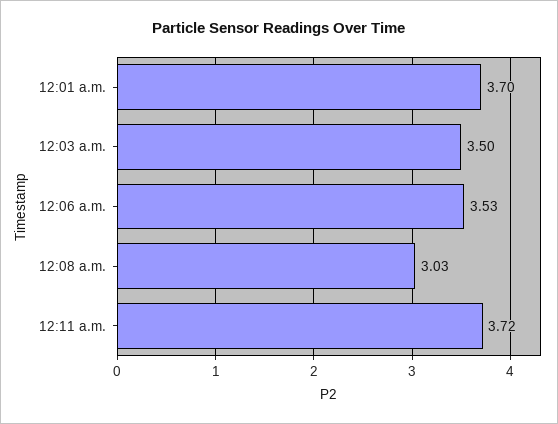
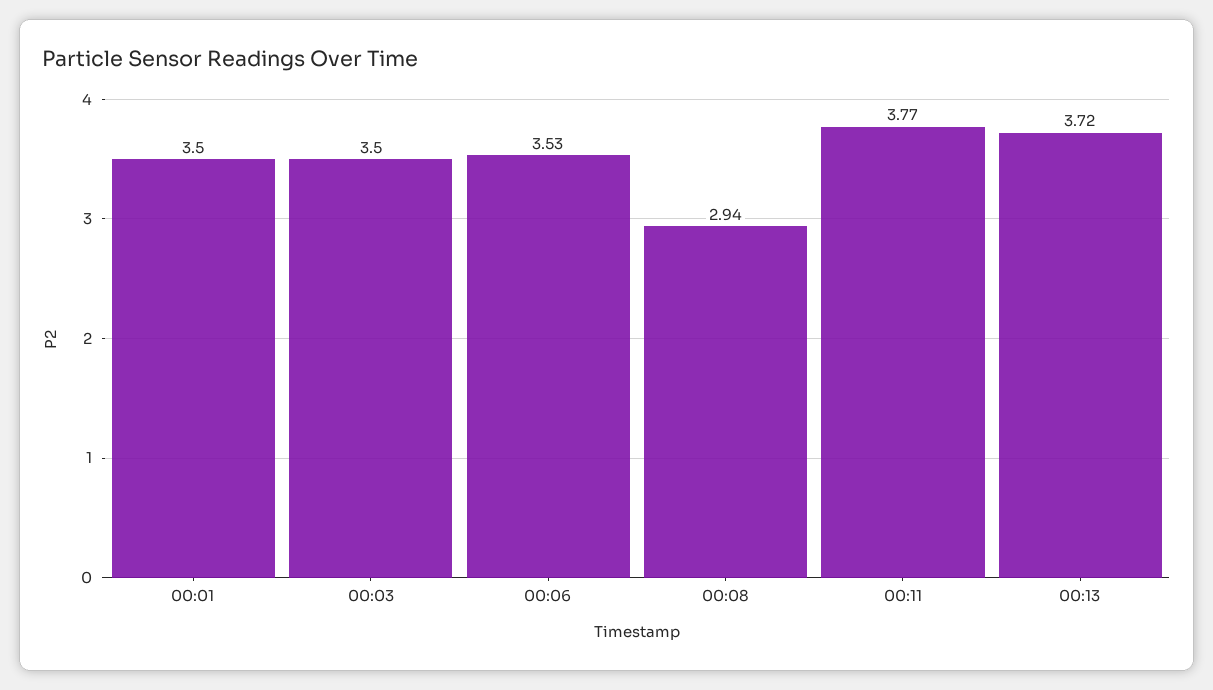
12:01 a.m.: 3.7 -> 3.5
12:08 a.m.: 3.03 -> 2.94
12:11 a.m.: 3.72 -> 3.77
00:13: none -> 3.72

